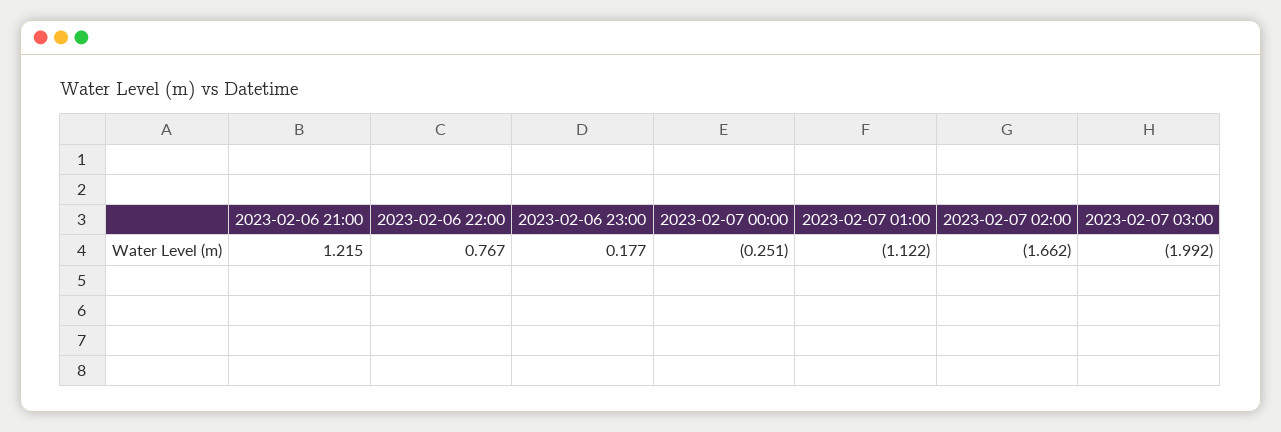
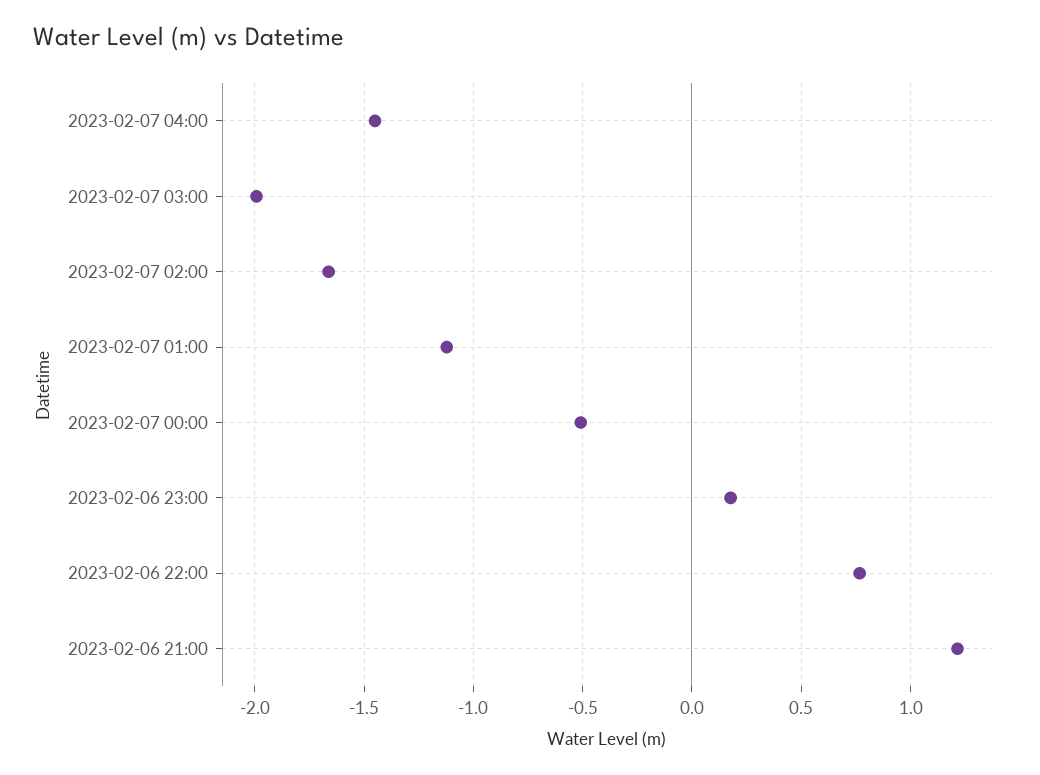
2023-02-07 00:00: -0.251 -> -0.5
2023-02-07 04:00: none -> -1.45

